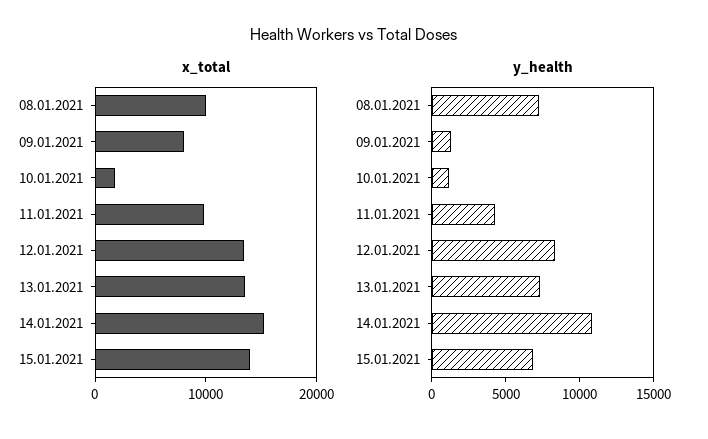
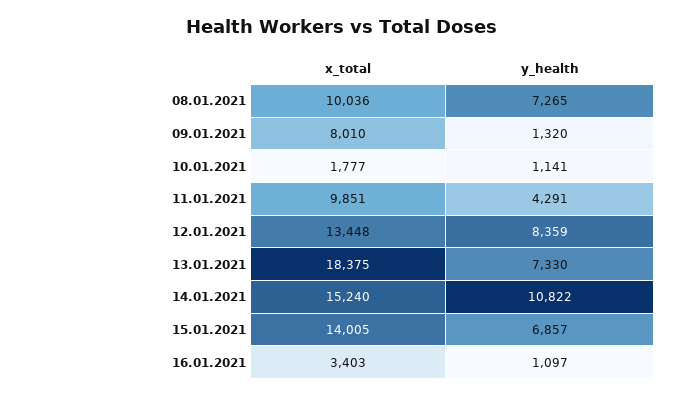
x_total, 13.01.2021: 14000 -> 18375
x_total, 16.01.2021: none -> 3403
y_health, 16.01.2021: none -> 1097

